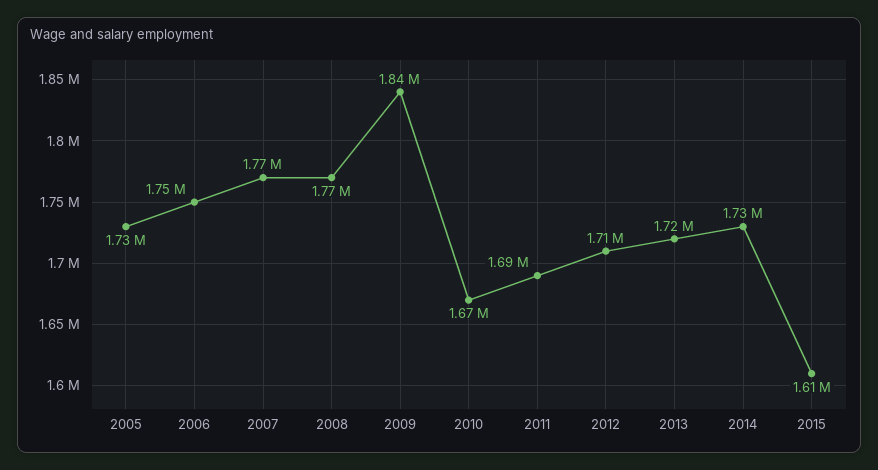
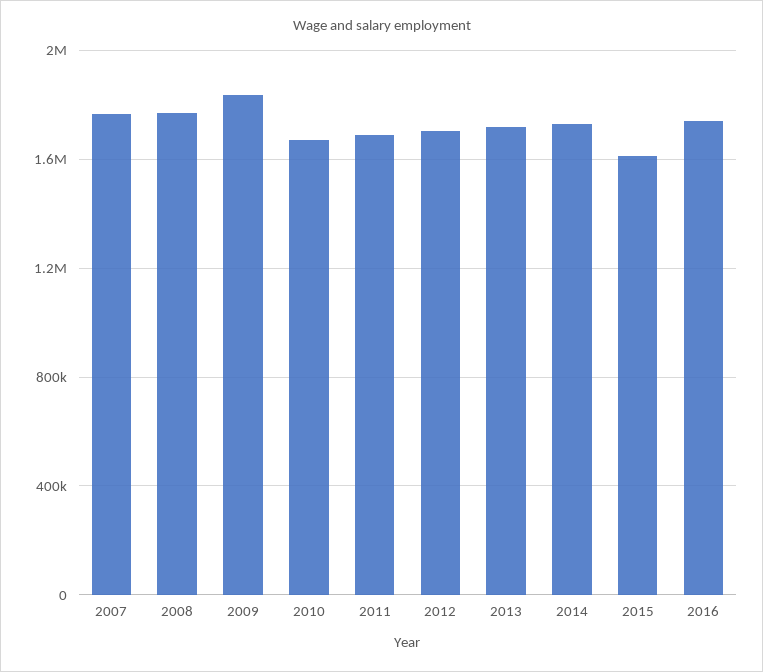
2005: 1730000 -> none
2006: 1750000 -> none
2016: none -> 1750000

